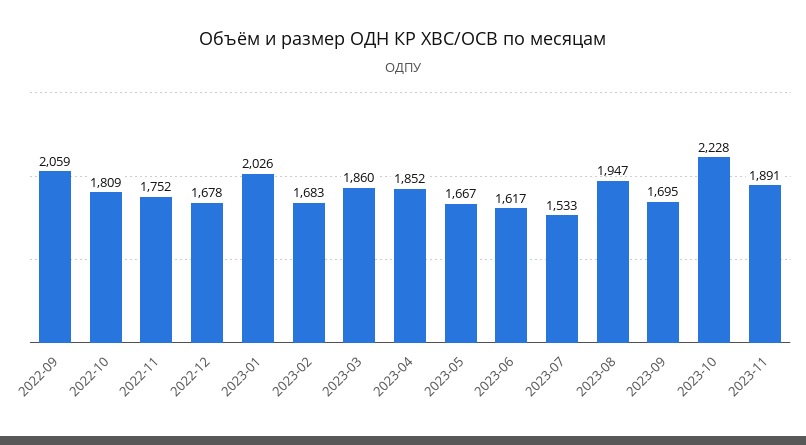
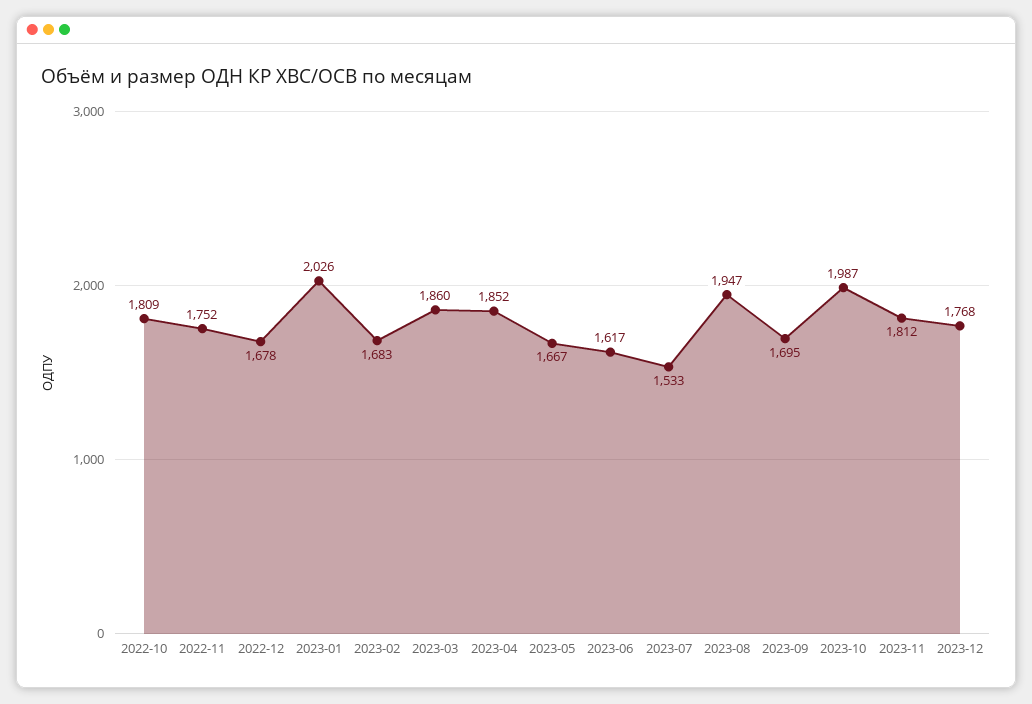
2022-09: 2059 -> none
2023-10: 2228 -> 1987
2023-11: 1891 -> 1812
2023-12: none -> 1768

